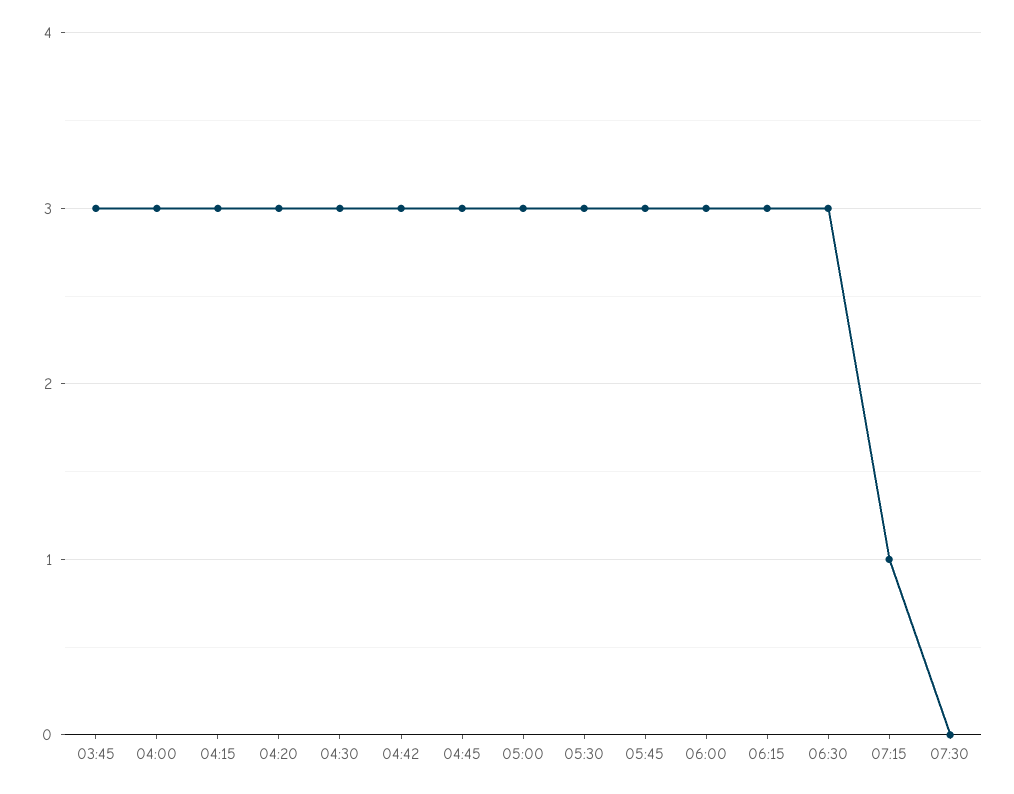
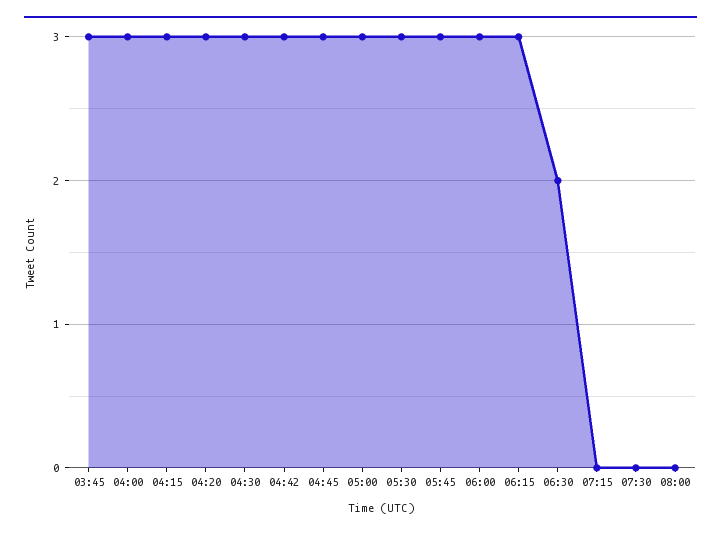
06:30: 3 -> 2
07:15: 1 -> 0
08:00: none -> 0

